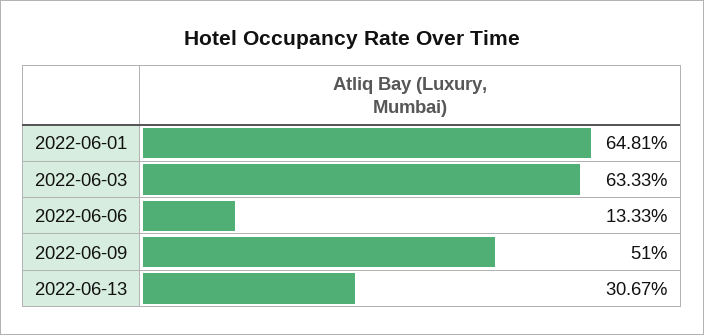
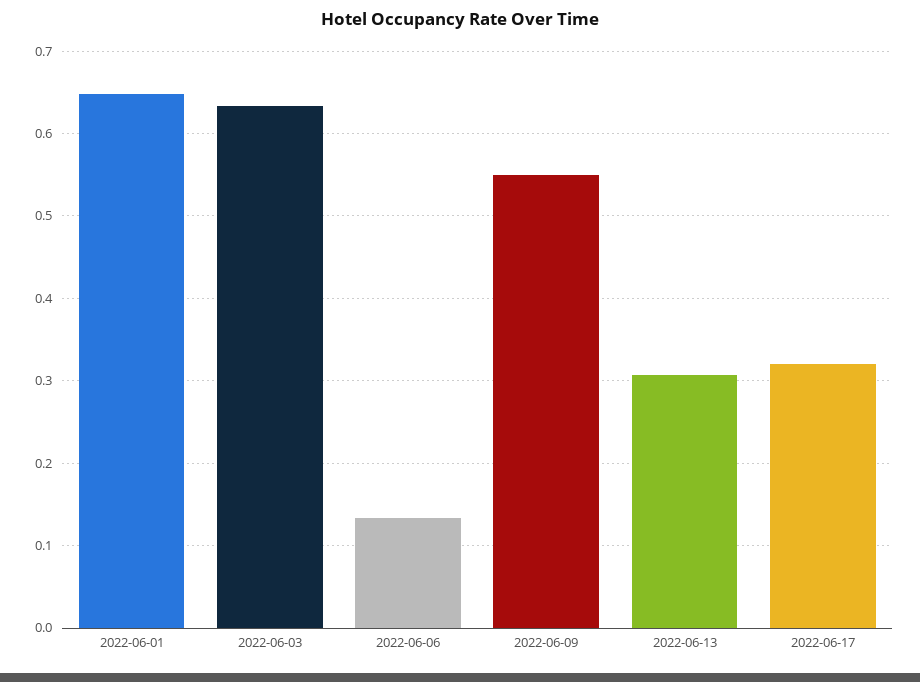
2022-06-09: 0.51 -> 0.55
2022-06-17: none -> 0.32

